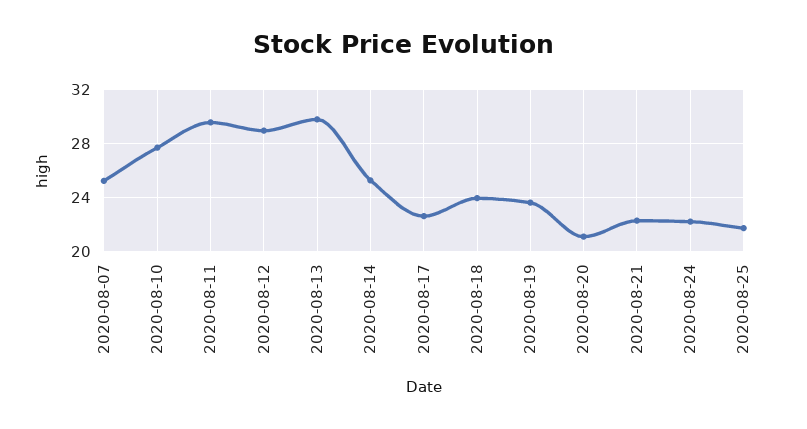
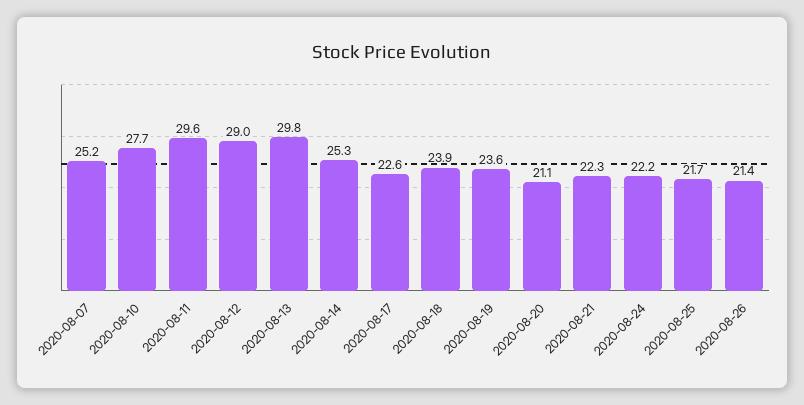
2020-08-26: none -> 21.4

